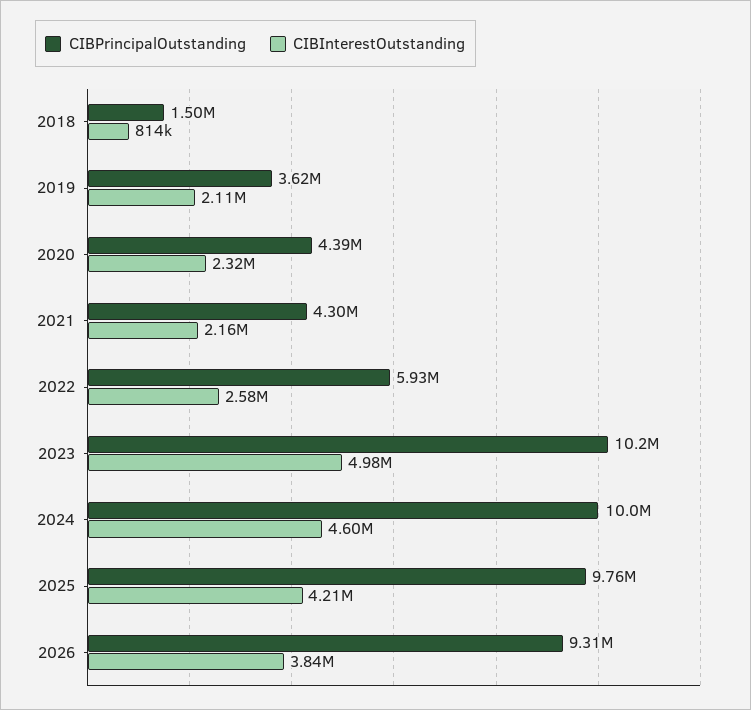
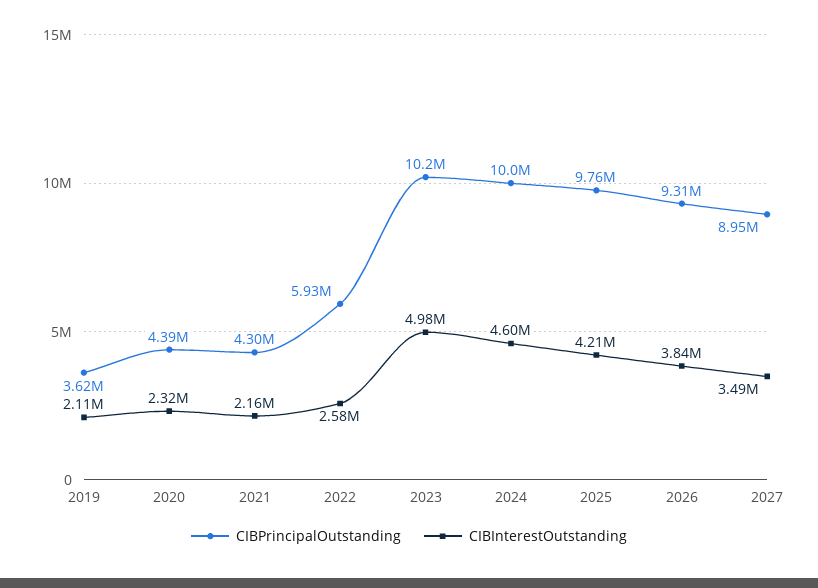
CIBPrincipalOutstanding, 2018: 1500000 -> none
CIBInterestOutstanding, 2018: 814000 -> none
CIBPrincipalOutstanding, 2027: none -> 8950000
CIBInterestOutstanding, 2027: none -> 3490000

